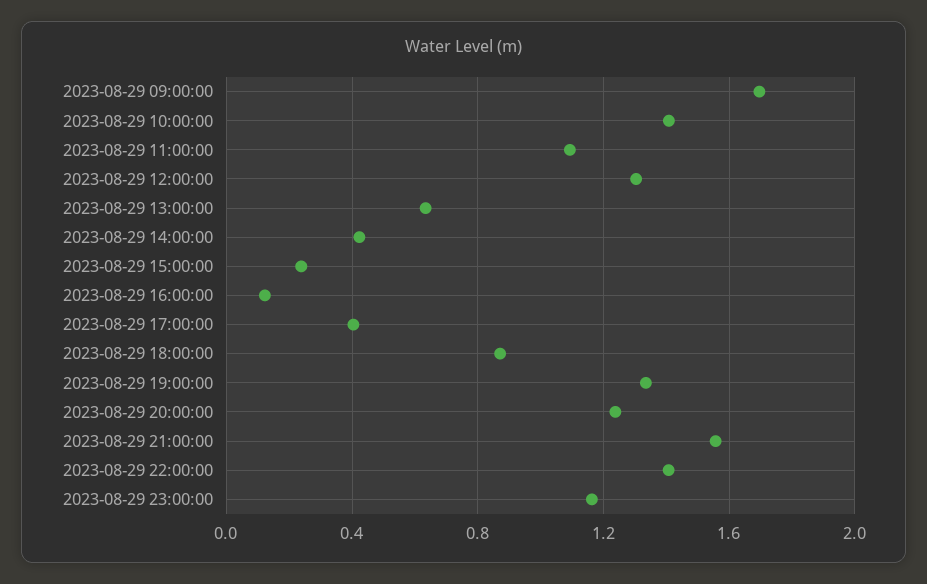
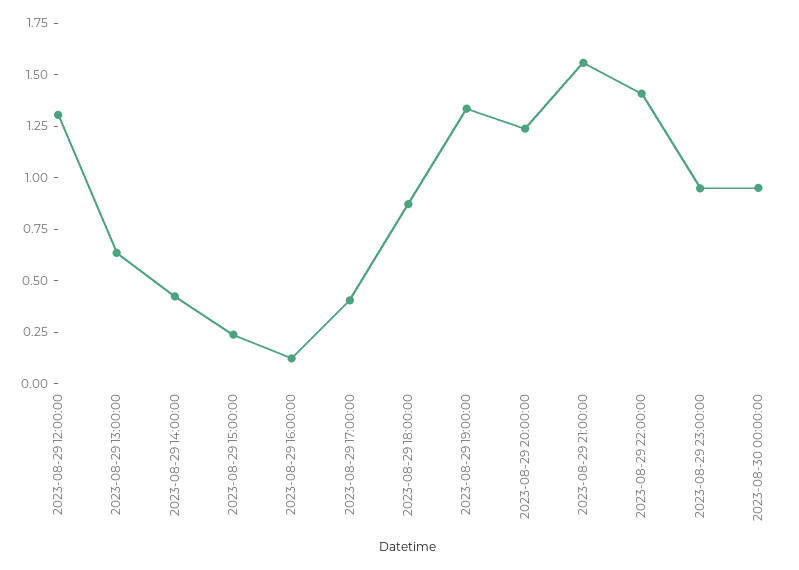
2023-08-29 09:00:00: 1.7 -> none
2023-08-29 10:00:00: 1.4 -> none
2023-08-29 11:00:00: 1.1 -> none
2023-08-29 23:00:00: 1.15 -> 0.95
2023-08-30 00:00:00: none -> 0.95

